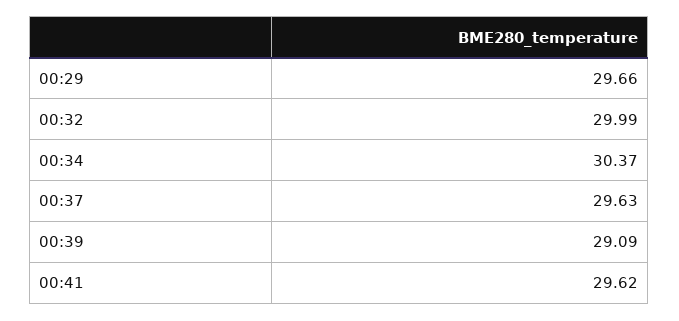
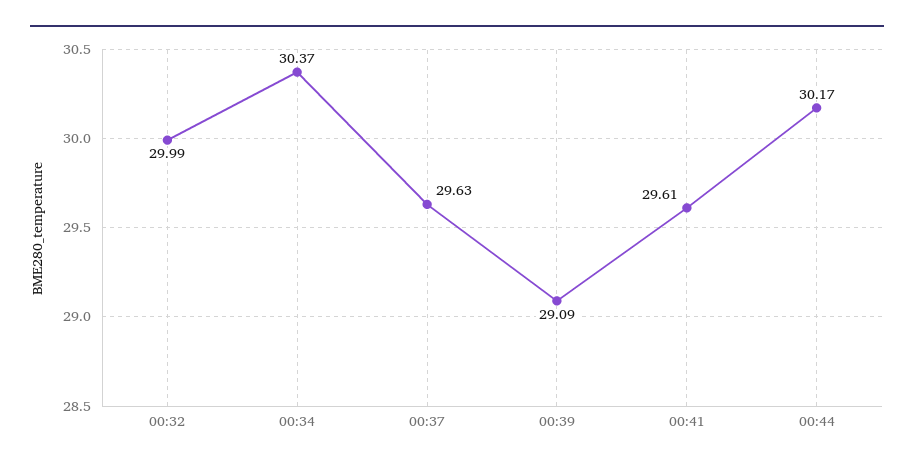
00:29: 29.66 -> none
00:41: 29.62 -> 29.61
00:44: none -> 30.17

